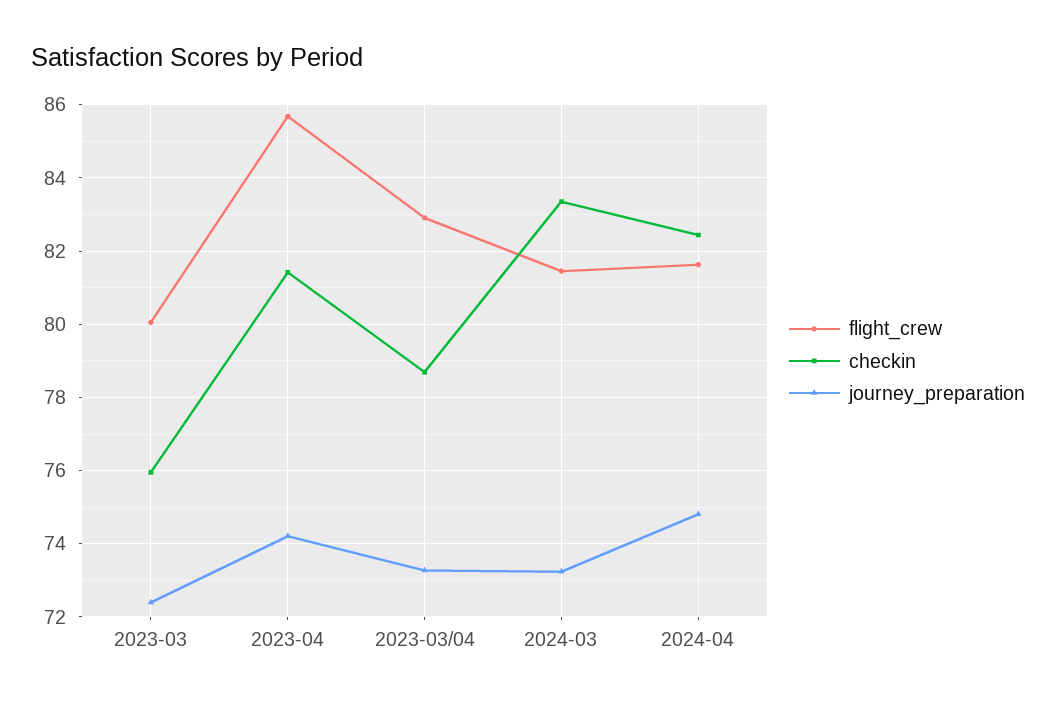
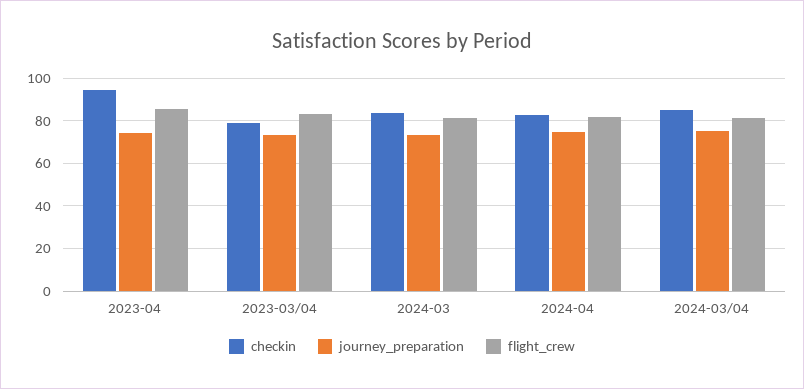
flight_crew, 2023-03: 80 -> none
checkin, 2023-03: 76 -> none
journey_preparation, 2023-03: 72.4 -> none
checkin, 2023-04: 81.4 -> 95
checkin, 2024-03/04: none -> 85
journey_preparation, 2024-03/04: none -> 75
flight_crew, 2024-03/04: none -> 80

